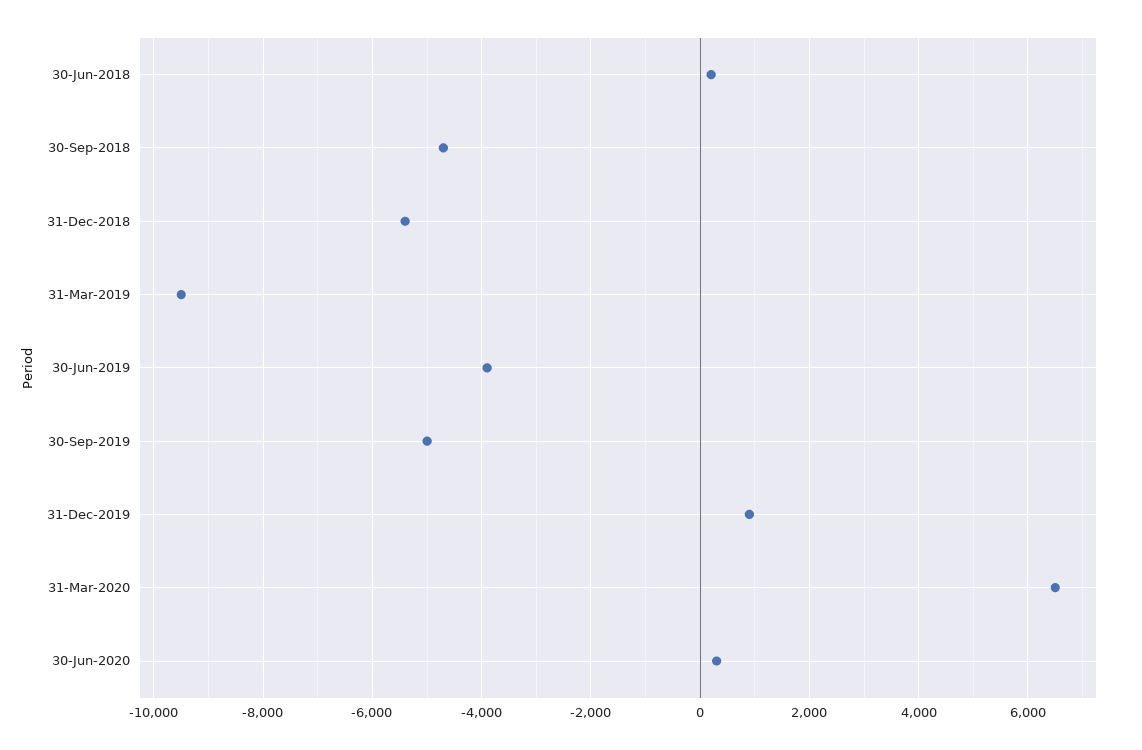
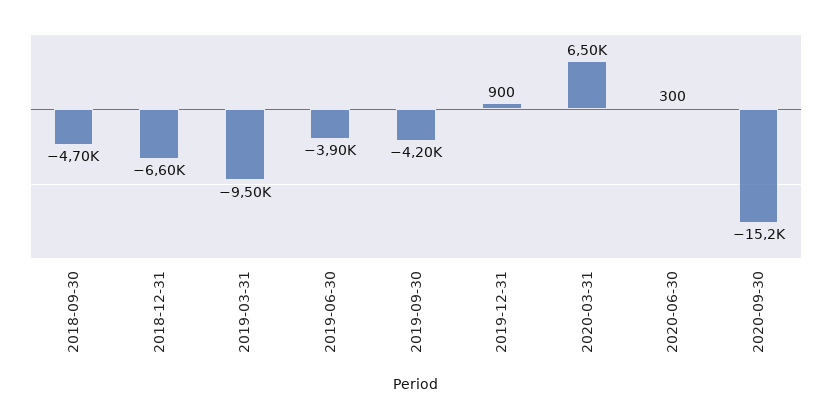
30-Jun-2018: 200 -> none
31-Dec-2018: -5400 -> -6600
30-Sep-2019: -5000 -> -4200
2020-09-30: none -> -15200

